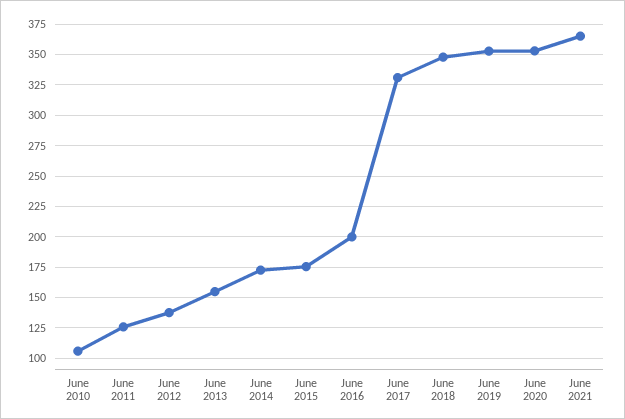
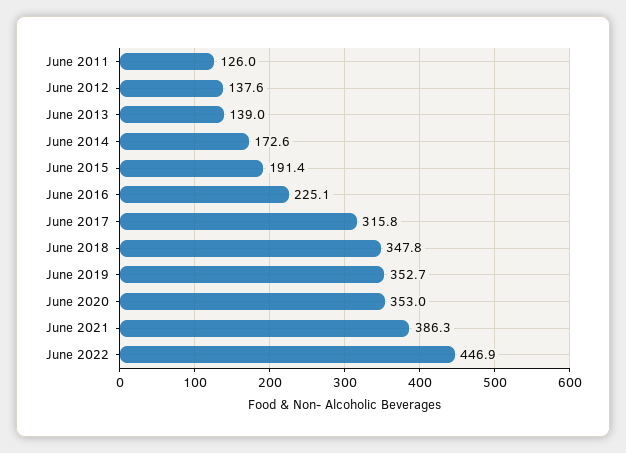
June 2010: 105 -> none
June 2013: 155 -> 139
June 2015: 175 -> 191.4
June 2016: 200 -> 225.1
June 2017: 330 -> 315.8
June 2021: 365 -> 386.3
June 2022: none -> 446.9

